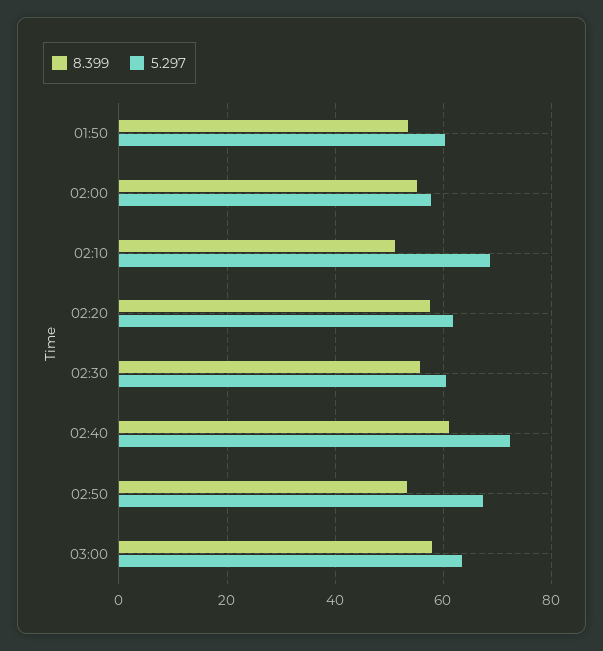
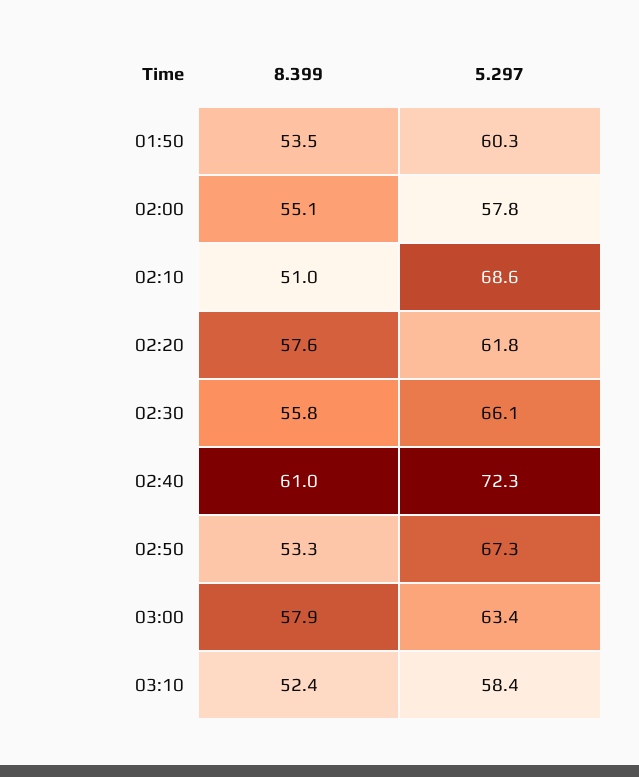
5.297, 02:30: 60 -> 66.1
8.399, 03:10: none -> 52.4
5.297, 03:10: none -> 58.4

